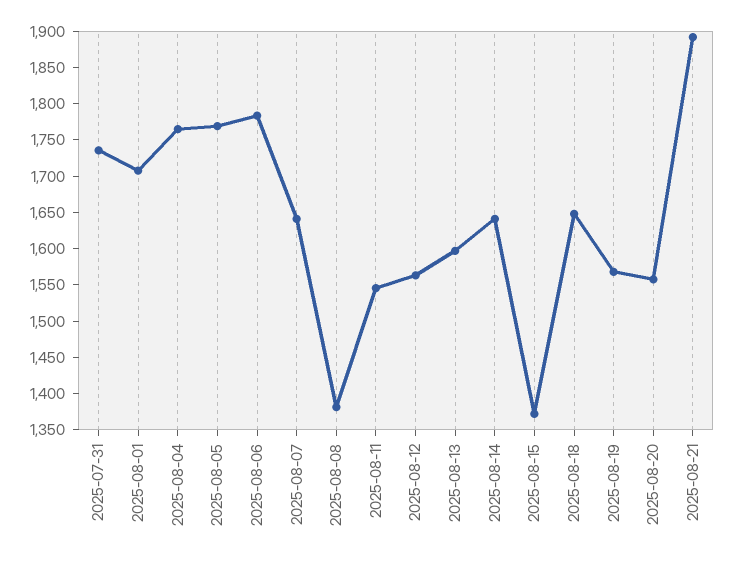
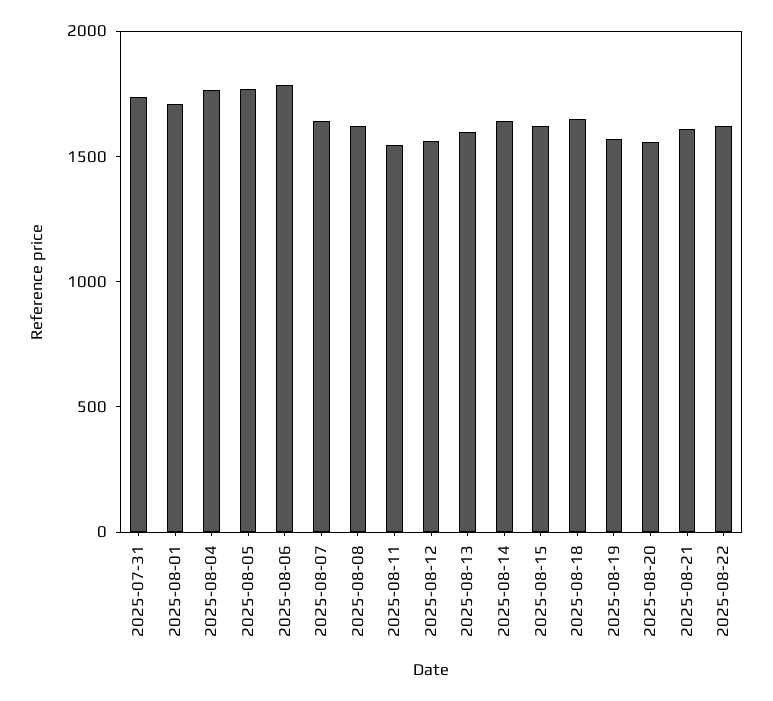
2025-08-08: 1375 -> 1600
2025-08-15: 1375 -> 1600
2025-08-21: 1900 -> 1600
2025-08-22: none -> 1600

